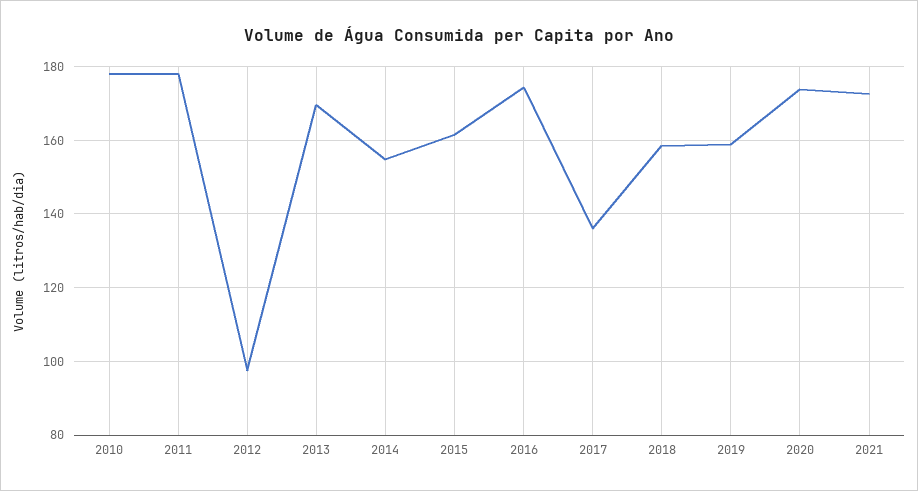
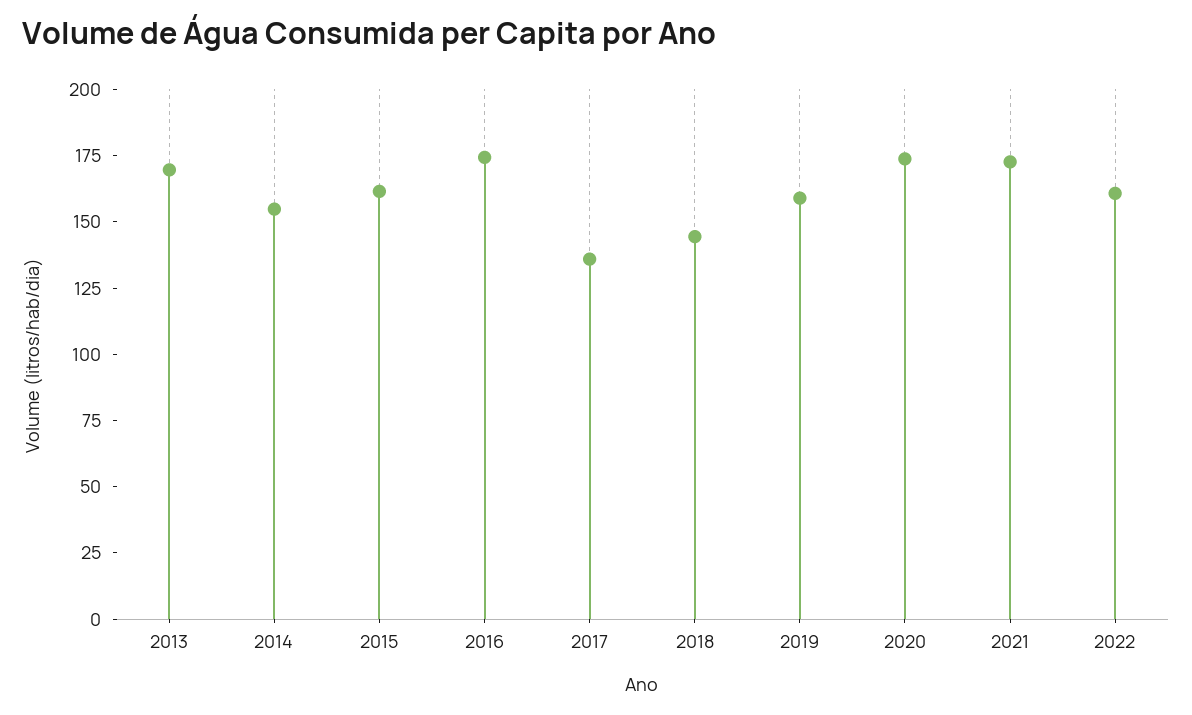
2010: 178 -> none
2011: 178 -> none
2012: 98 -> none
2018: 158 -> 145
2022: none -> 160

